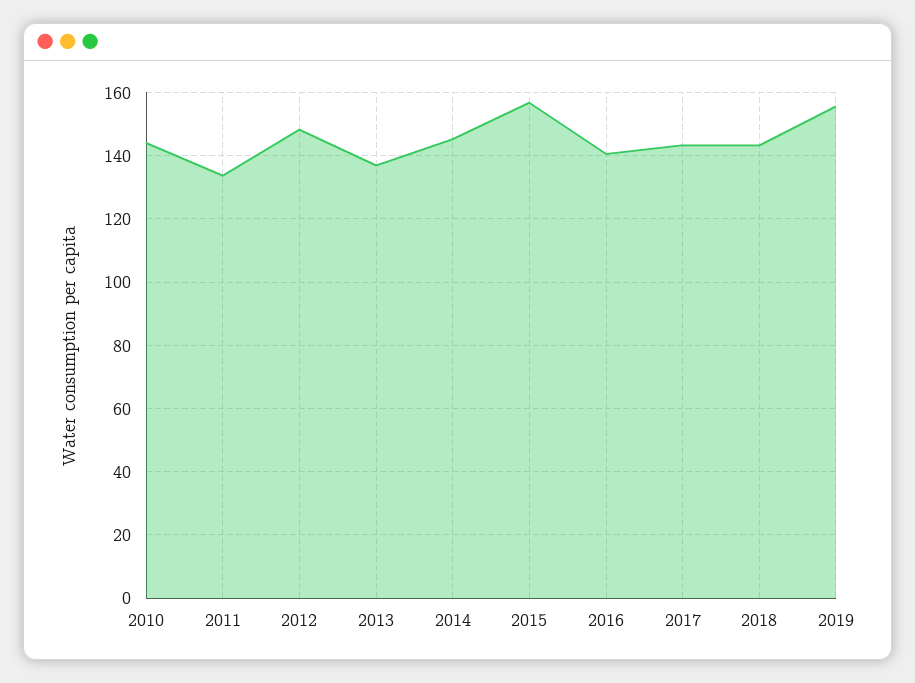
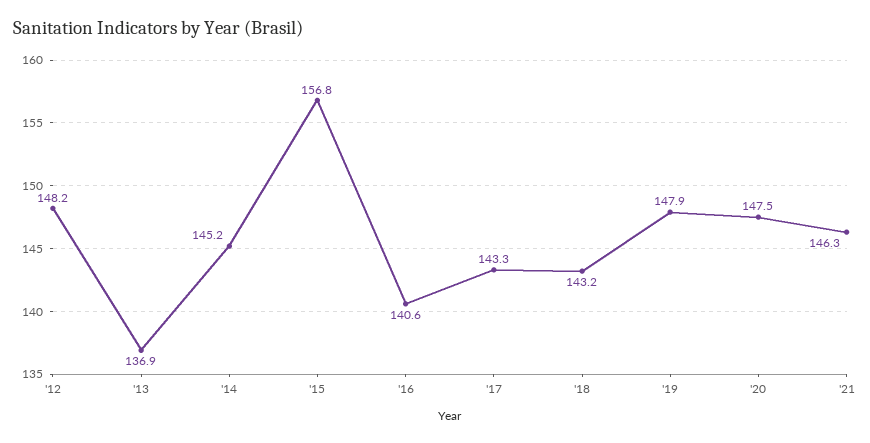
2010: 144 -> none
2011: 134 -> none
2019: 156 -> 147.9
'20: none -> 147.5
'21: none -> 146.3

